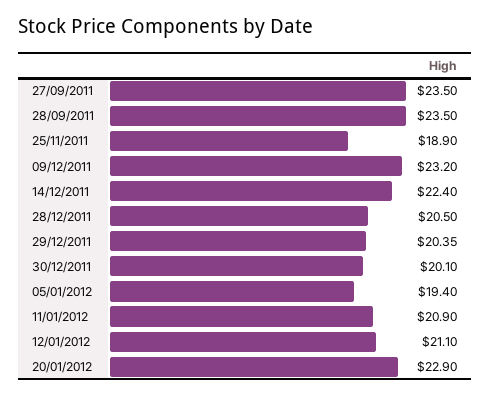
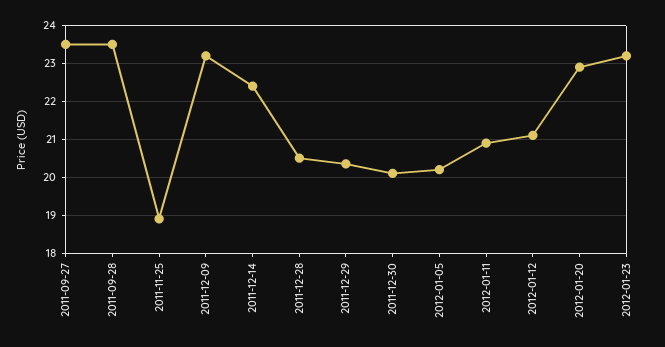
05/01/2012: 19.4 -> 20.2
2012-01-23: none -> 23.2

